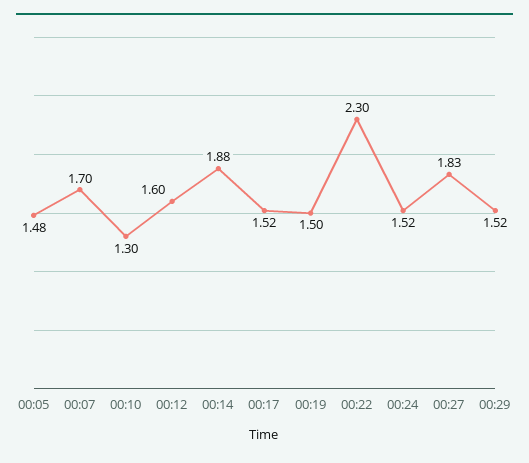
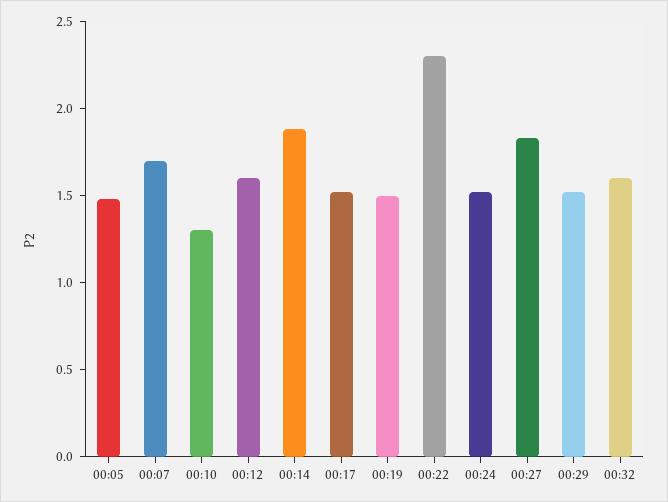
00:32: none -> 1.6

